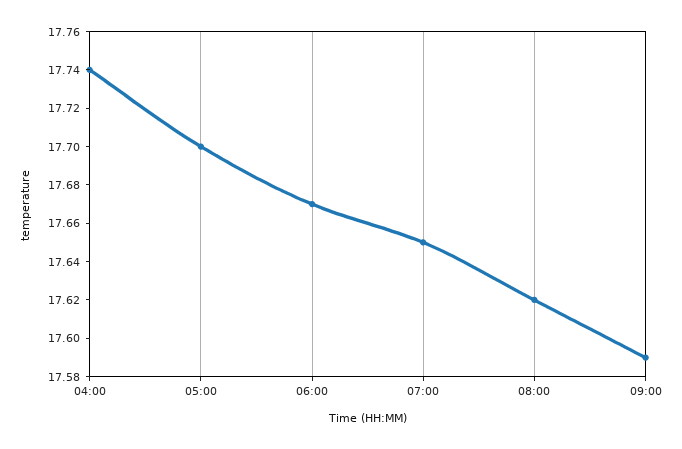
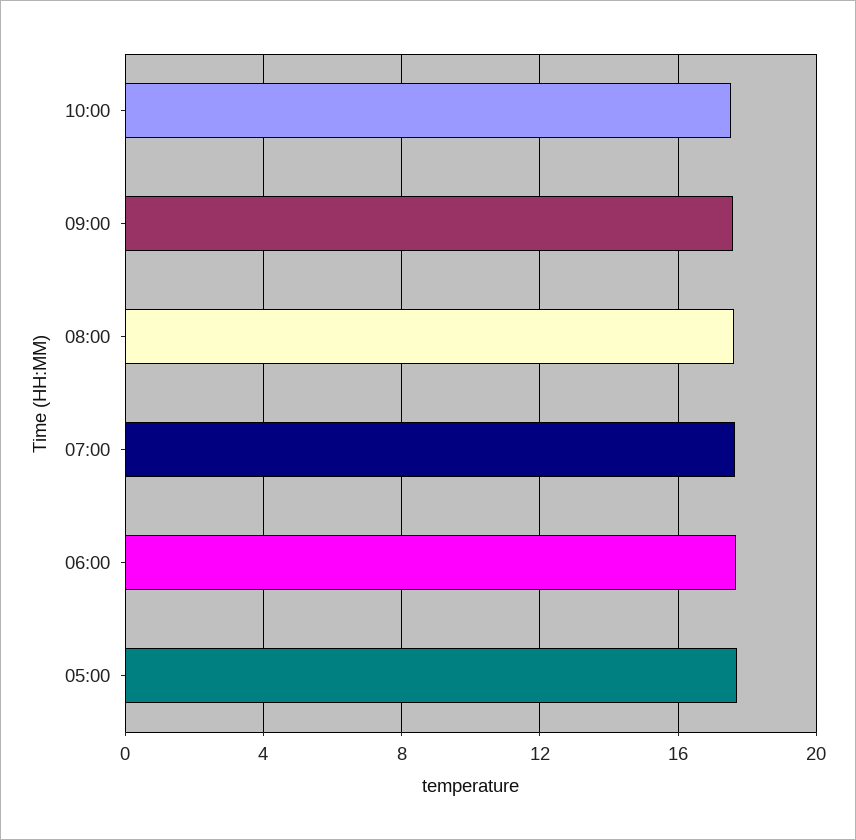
04:00: 17.74 -> none
10:00: none -> 17.5

